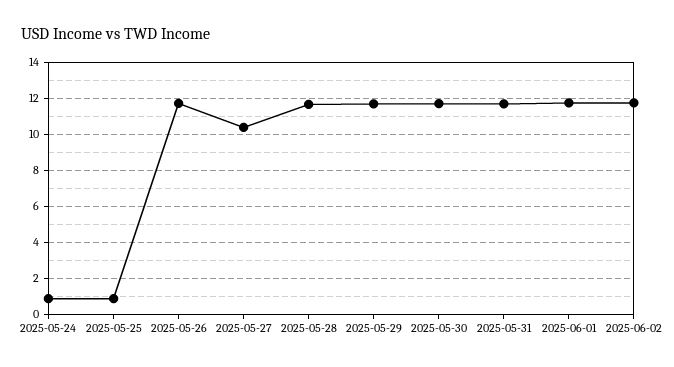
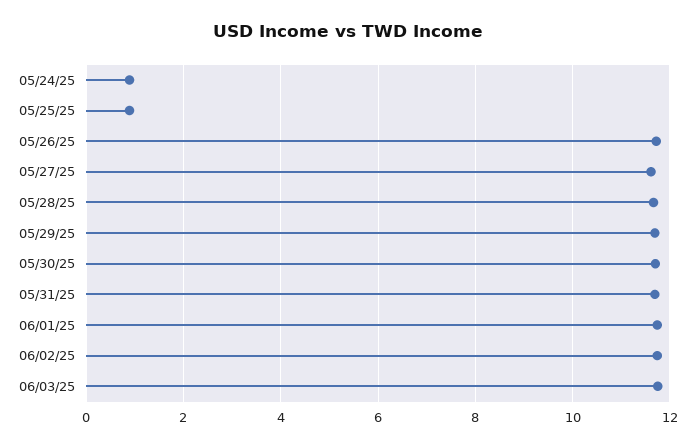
2025-05-27: 10.5 -> 11.6
06/03/25: none -> 11.8

